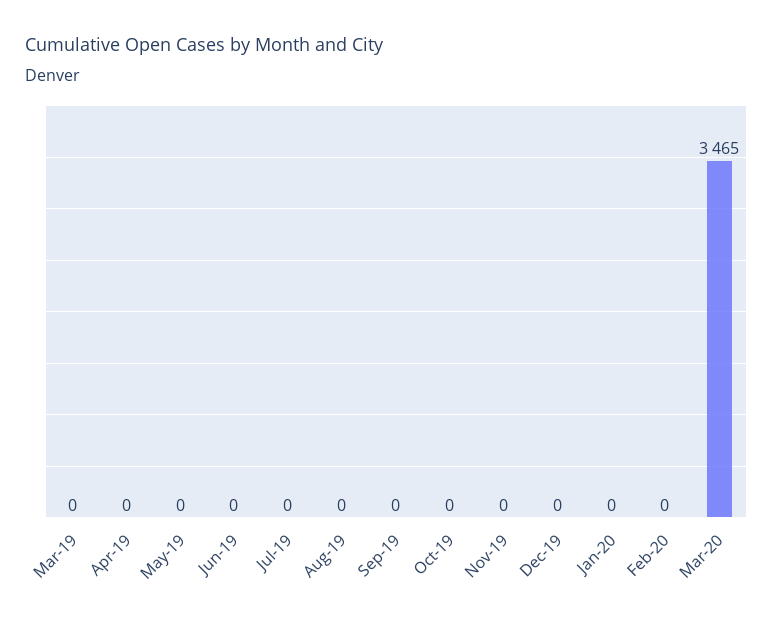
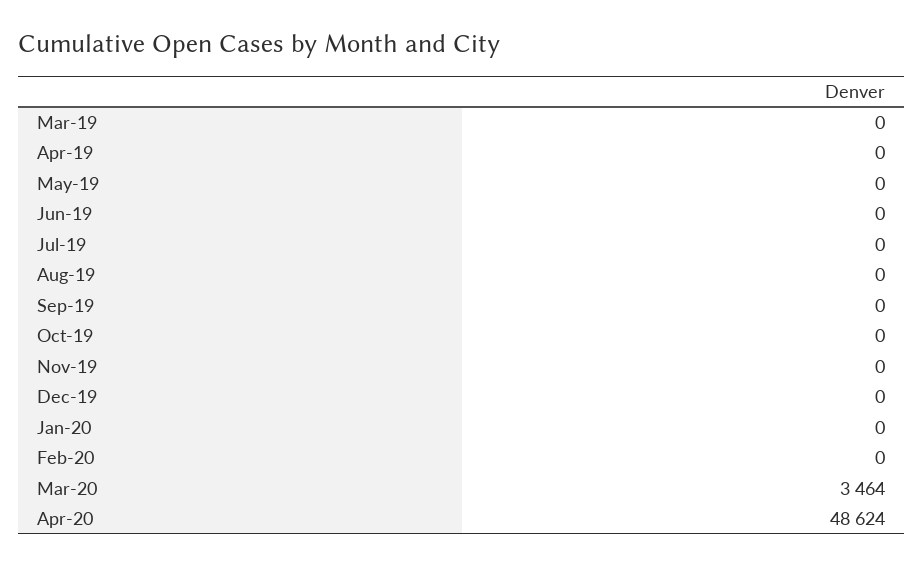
Mar-20: 3465 -> 3464
Apr-20: none -> 48624

